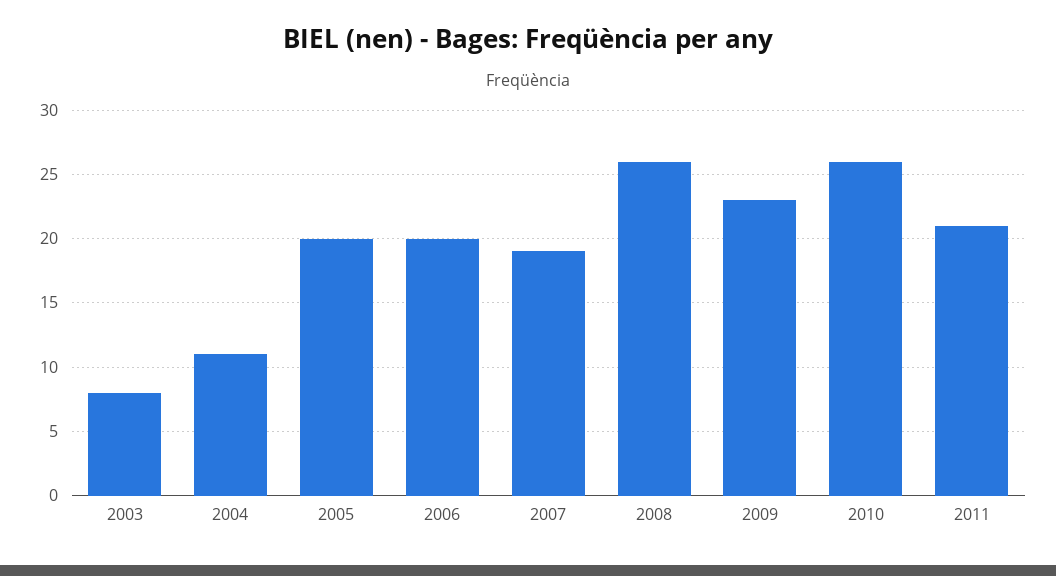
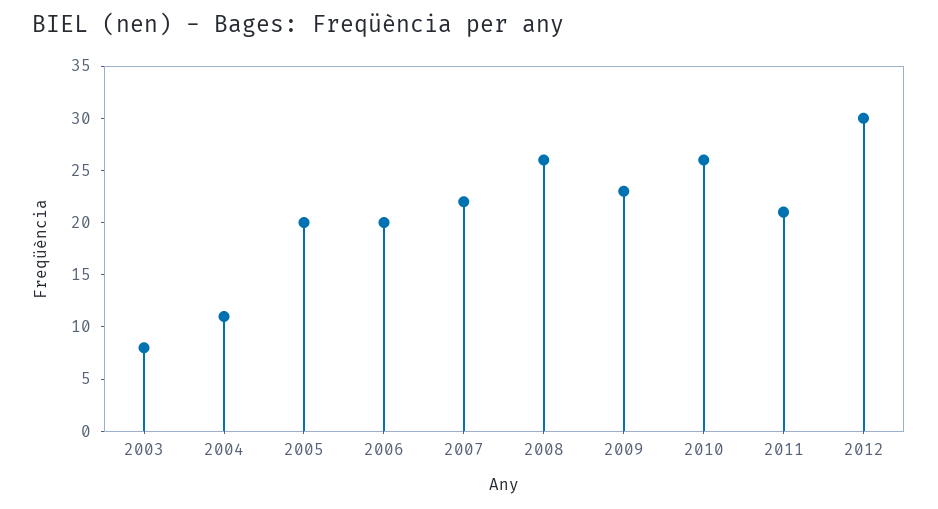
2007: 19 -> 22
2012: none -> 30

